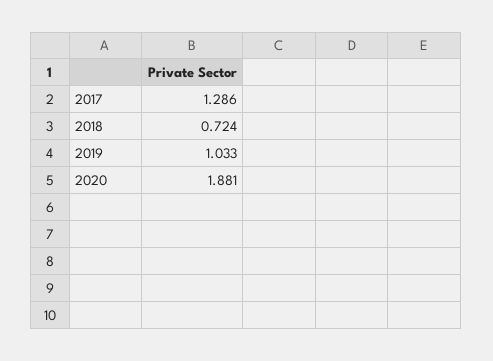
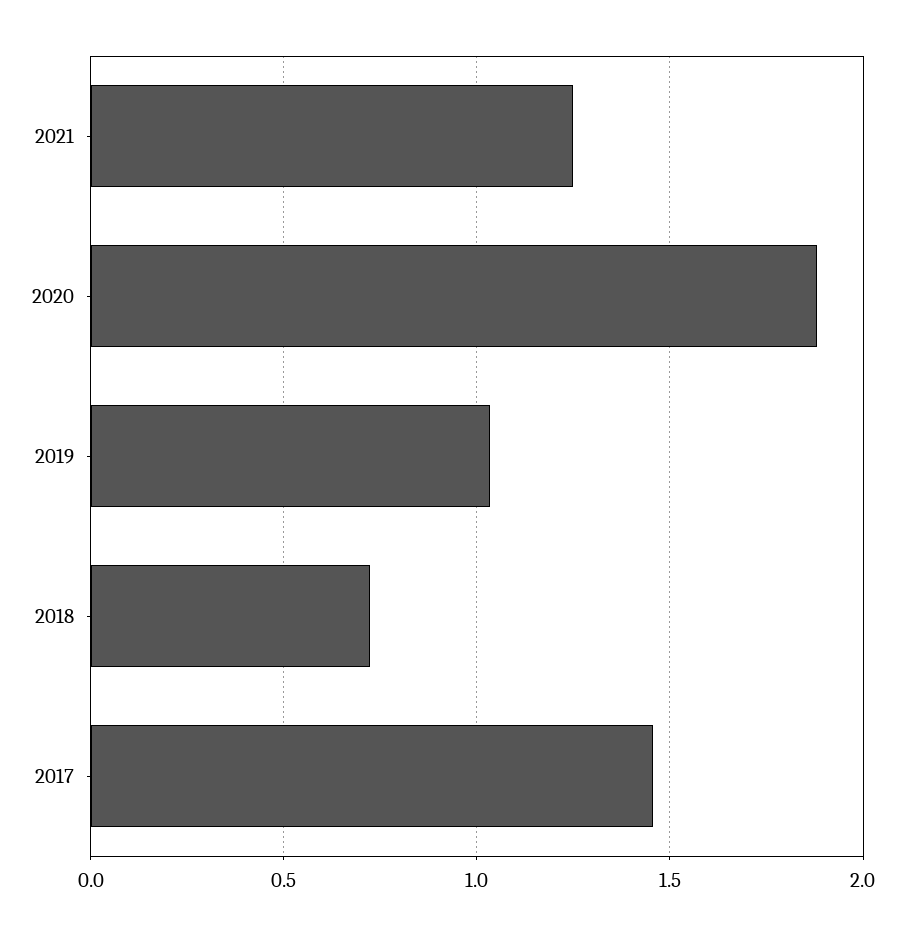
2017: 1.286 -> 1.45
2021: none -> 1.25

